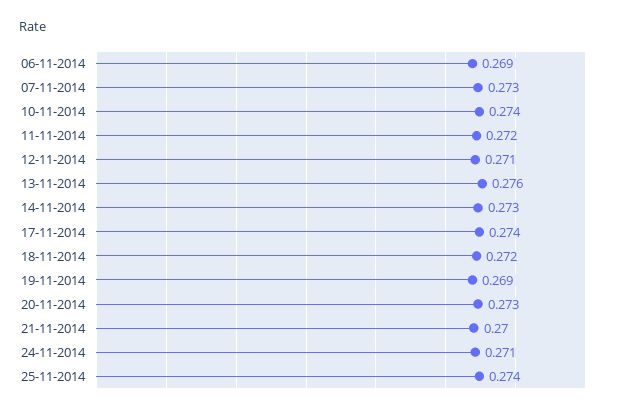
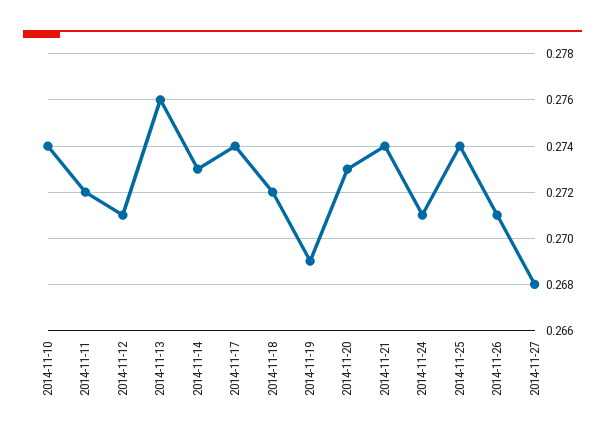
06-11-2014: 0.269 -> none
07-11-2014: 0.273 -> none
21-11-2014: 0.27 -> 0.274
2014-11-26: none -> 0.271
2014-11-27: none -> 0.268

